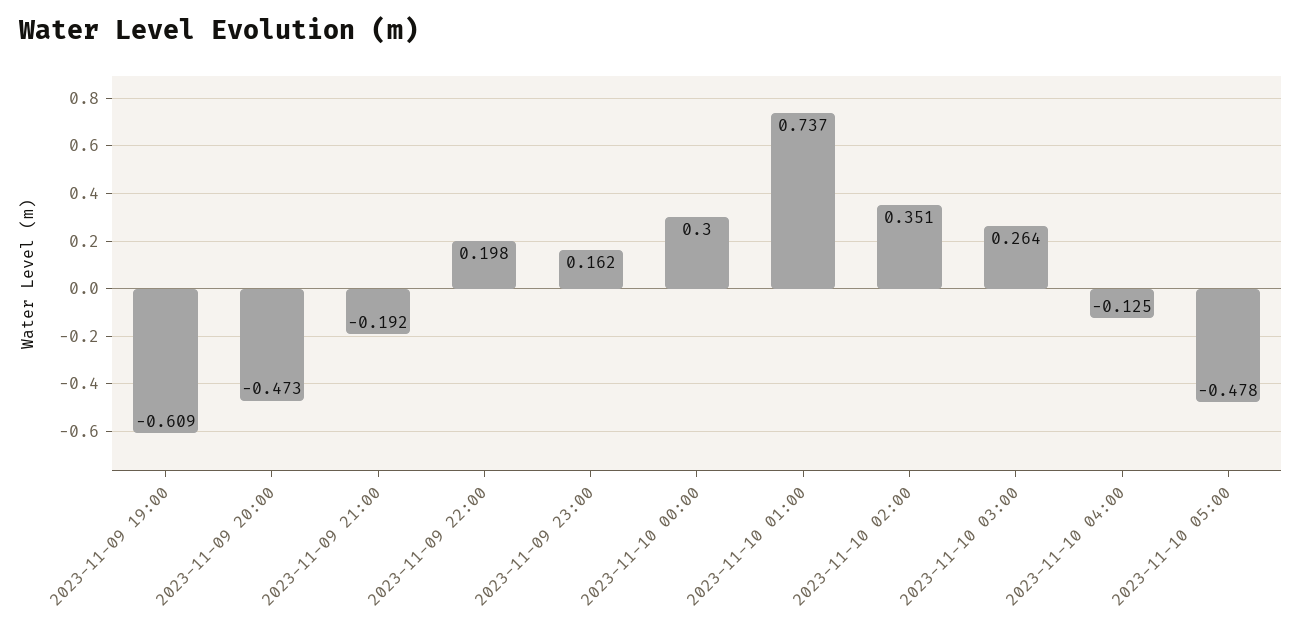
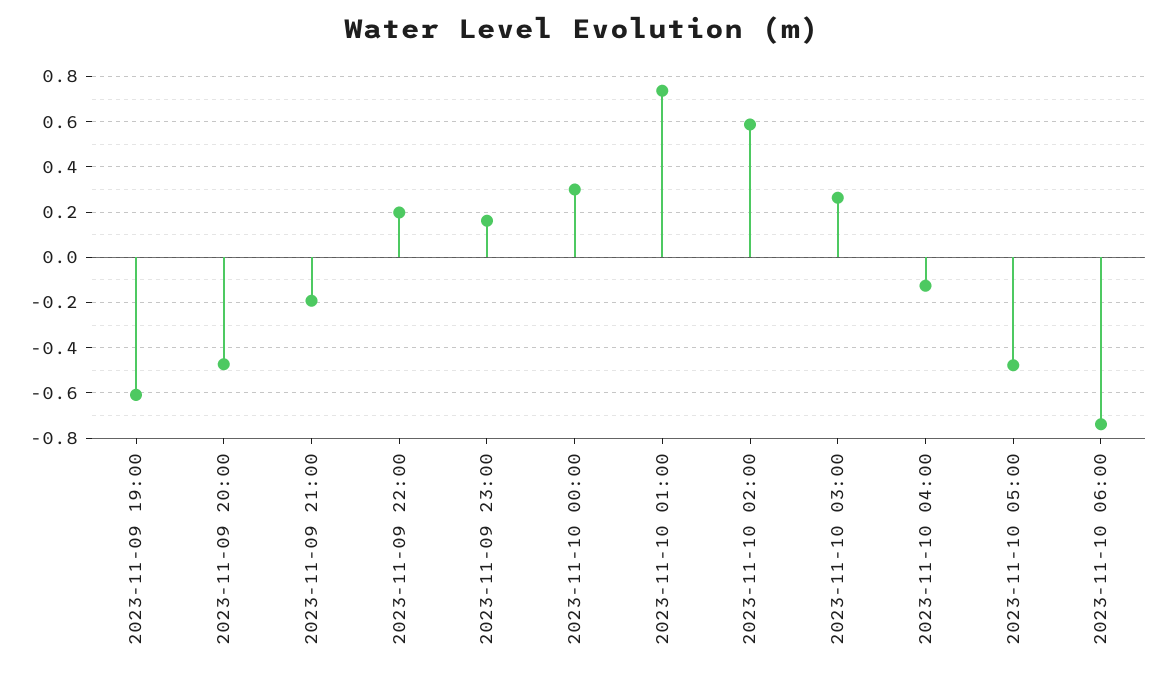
2023-11-10 02:00: 0.351 -> 0.6
2023-11-10 06:00: none -> -0.75

